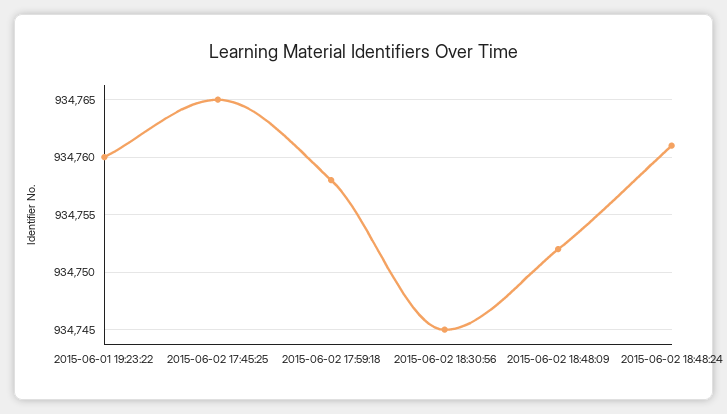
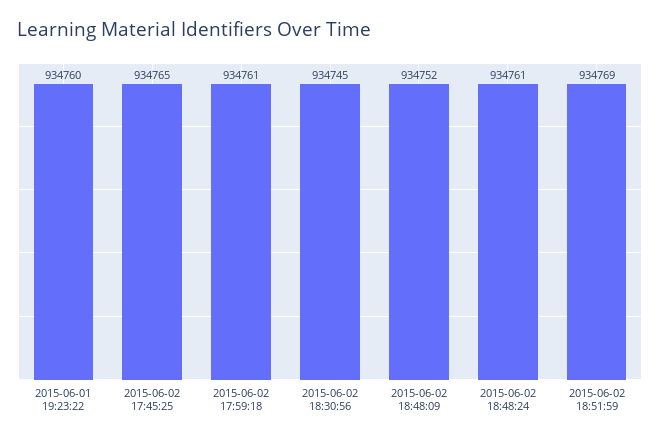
2015-06-02 17:59:18: 934758 -> 934761
2015-06-02 18:51:59: none -> 934769

